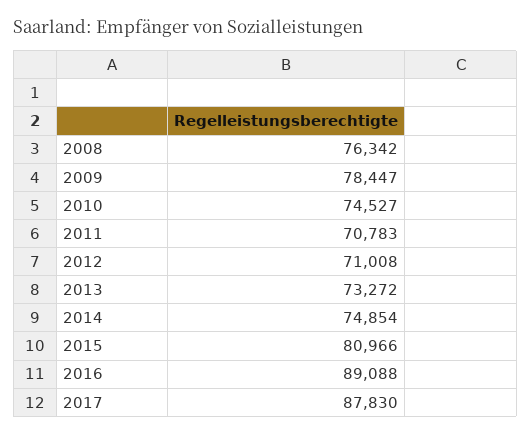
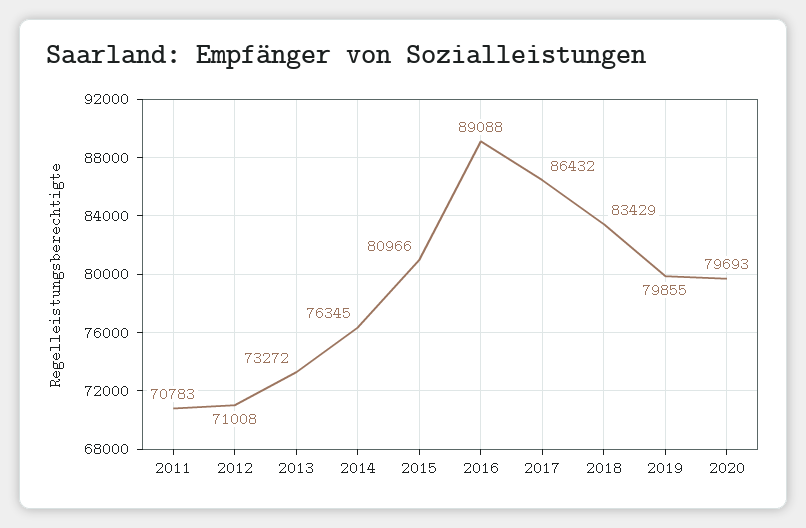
2008: 76342 -> none
2009: 78447 -> none
2010: 74527 -> none
2014: 74854 -> 76345
2017: 87830 -> 86432
2018: none -> 83429
2019: none -> 79855
2020: none -> 79693

